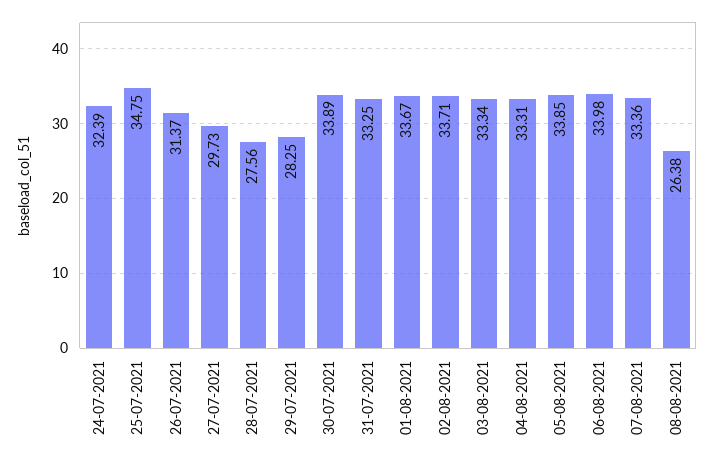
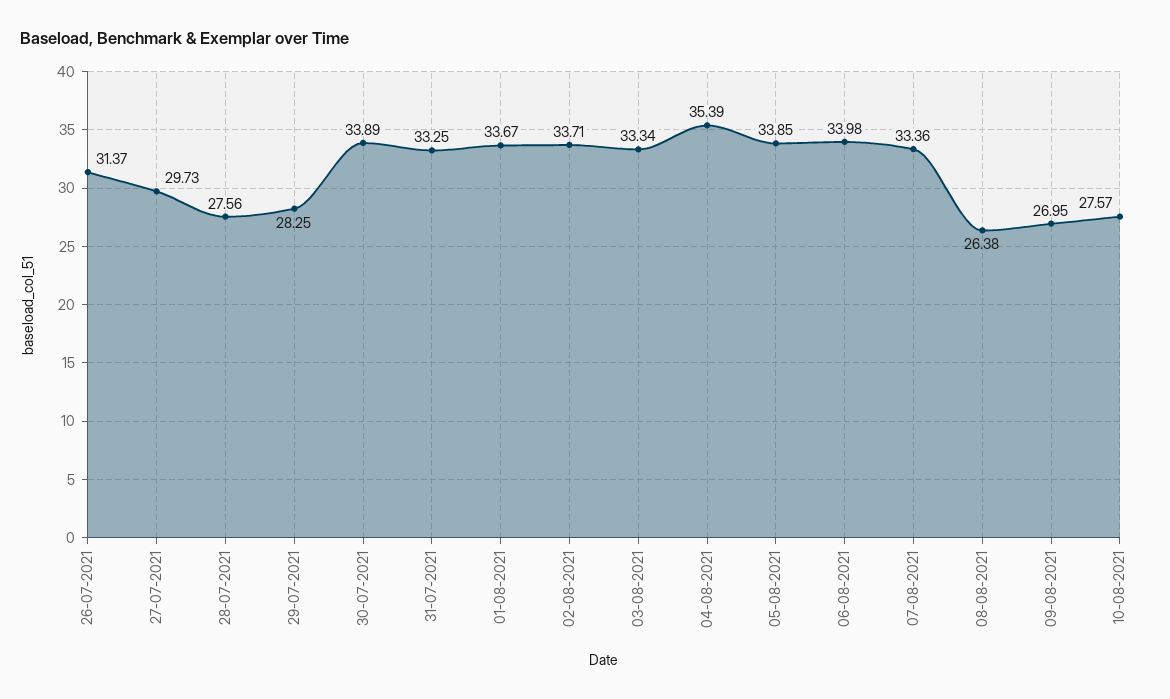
24-07-2021: 32.39 -> none
25-07-2021: 34.75 -> none
04-08-2021: 33.31 -> 35.39
09-08-2021: none -> 26.95
10-08-2021: none -> 27.57

